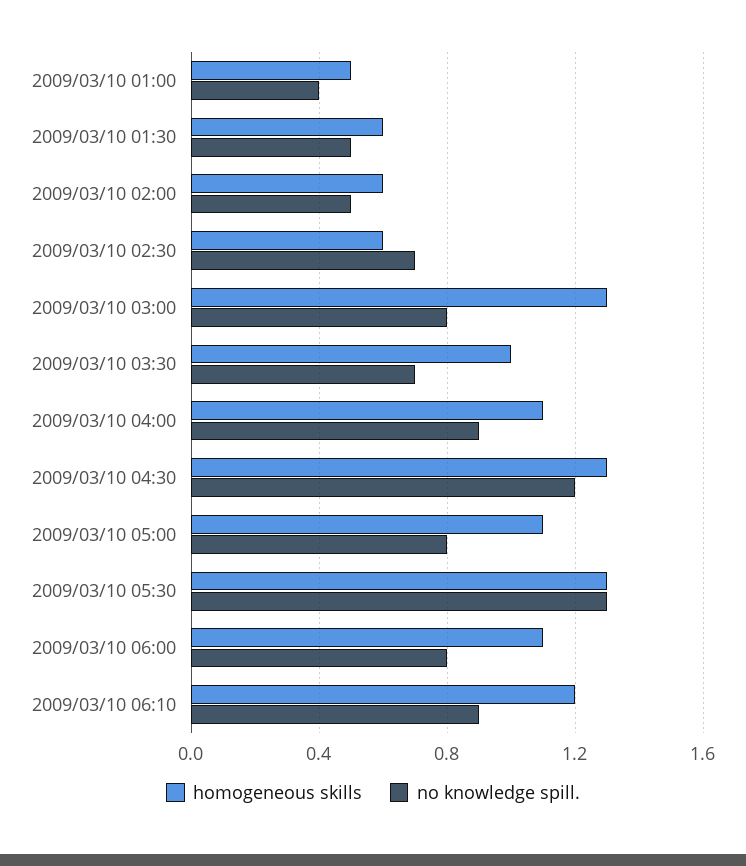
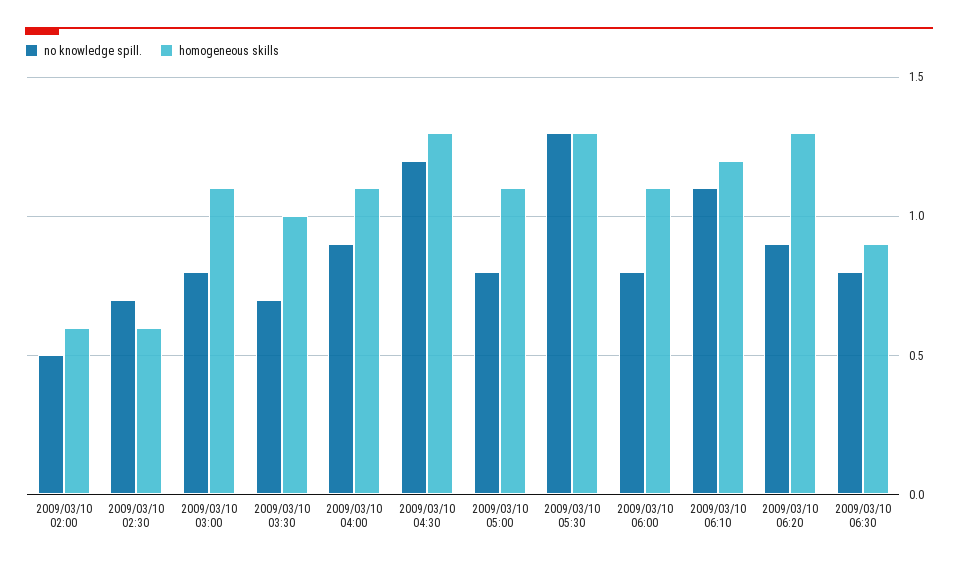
homogeneous skills, 2009/03/10 01:00: 0.5 -> none
no knowledge spill., 2009/03/10 01:00: 0.4 -> none
homogeneous skills, 2009/03/10 01:30: 0.6 -> none
no knowledge spill., 2009/03/10 01:30: 0.5 -> none
homogeneous skills, 2009/03/10 03:00: 1.3 -> 1.1
no knowledge spill., 2009/03/10 06:10: 0.9 -> 1.1
no knowledge spill., 2009/03/10 06:20: none -> 0.9
homogeneous skills, 2009/03/10 06:20: none -> 1.3
no knowledge spill., 2009/03/10 06:30: none -> 0.8
homogeneous skills, 2009/03/10 06:30: none -> 0.9

